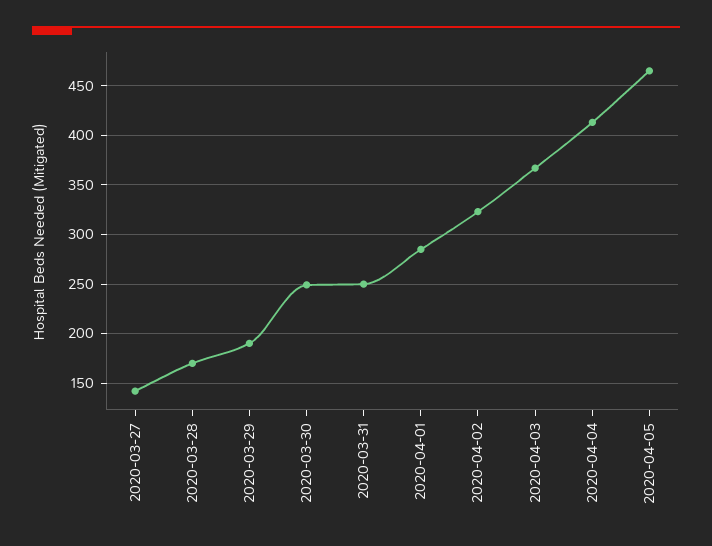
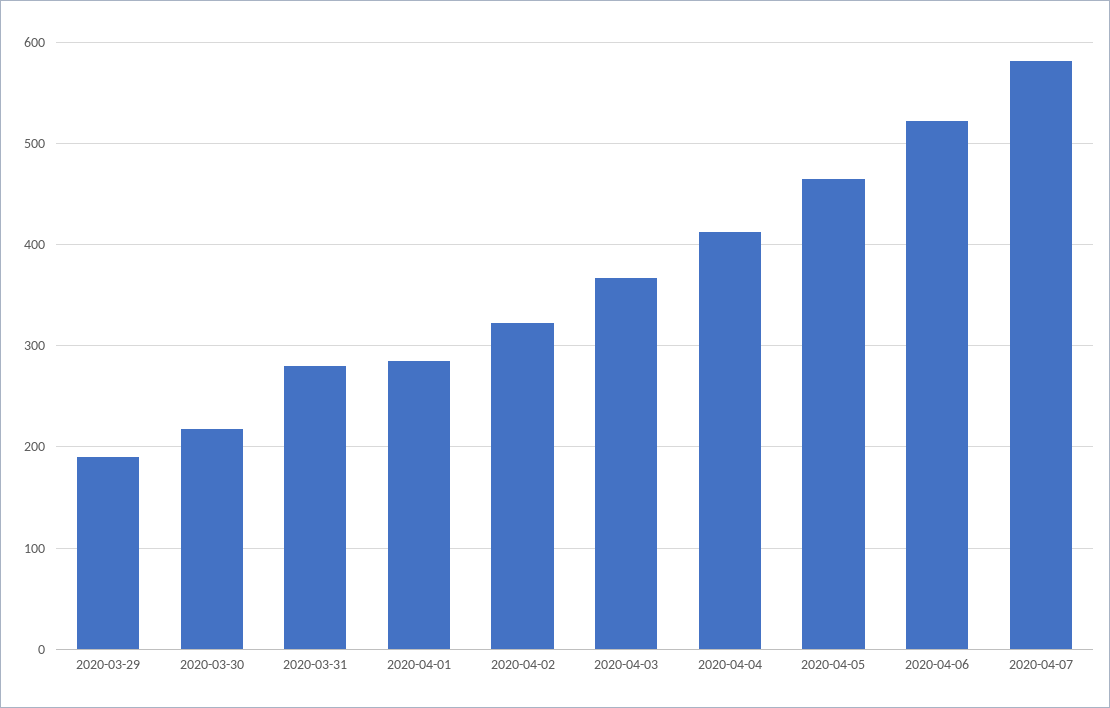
2020-03-27: 140 -> none
2020-03-28: 170 -> none
2020-03-30: 250 -> 220
2020-03-31: 250 -> 280
2020-04-06: none -> 520
2020-04-07: none -> 580

